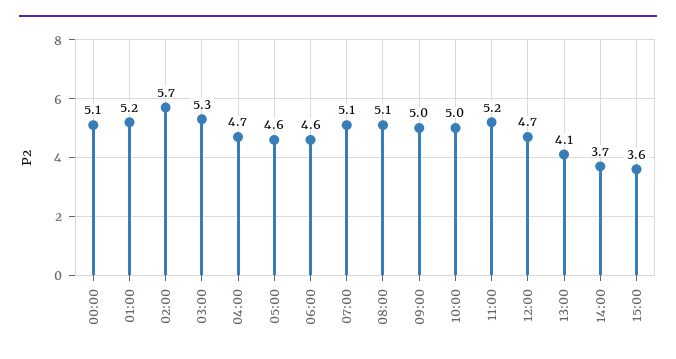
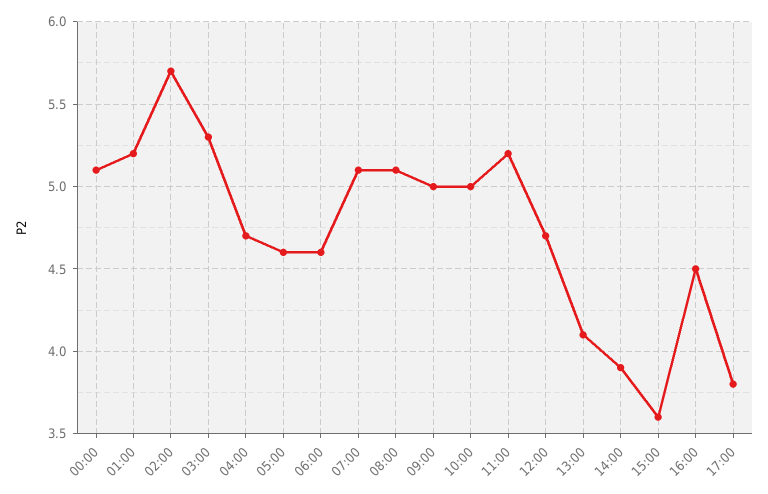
14:00: 3.7 -> 3.9
16:00: none -> 4.5
17:00: none -> 3.8

